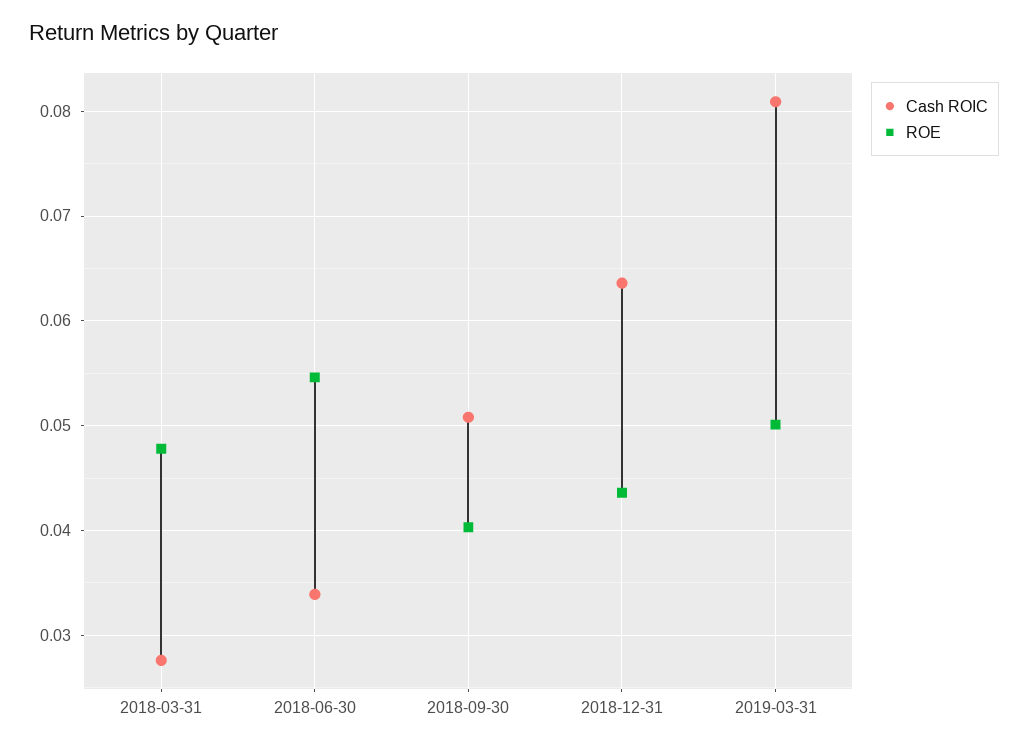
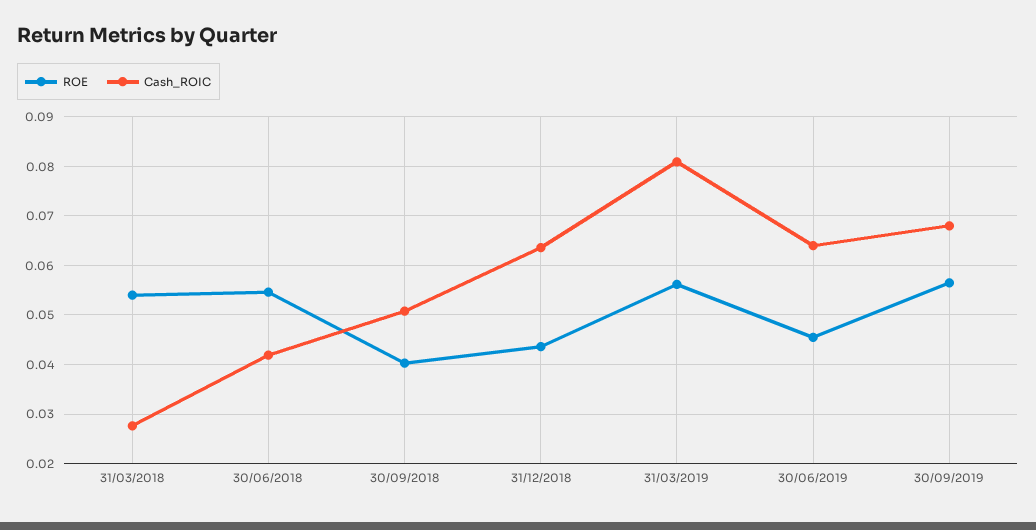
ROE, 2018-03-31: 0.048 -> 0.054
Cash ROIC, 2018-06-30: 0.034 -> 0.042
ROE, 2019-03-31: 0.05 -> 0.056
ROE, 30/06/2019: none -> 0.046
Cash ROIC, 30/06/2019: none -> 0.064
ROE, 30/09/2019: none -> 0.056
Cash ROIC, 30/09/2019: none -> 0.068

